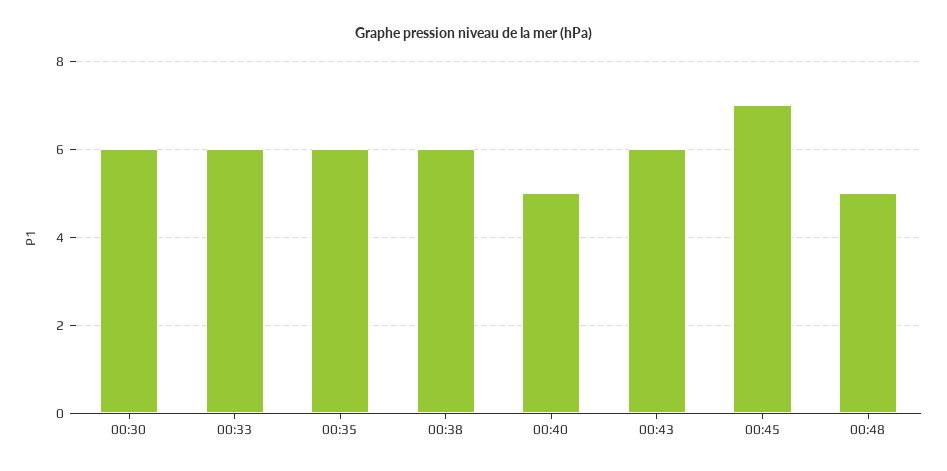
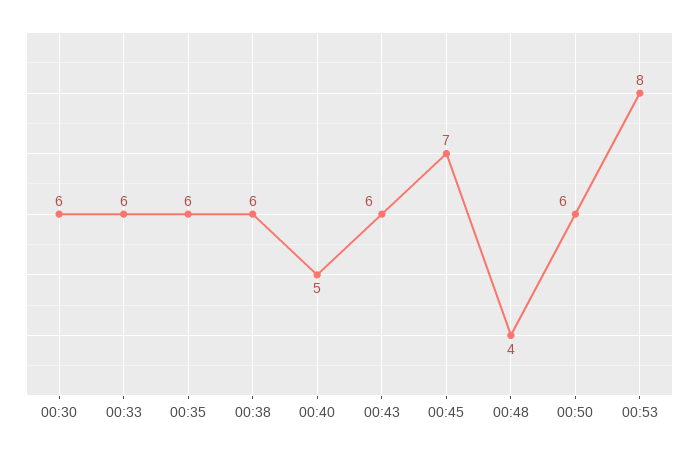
00:48: 5 -> 4
00:50: none -> 6
00:53: none -> 8

